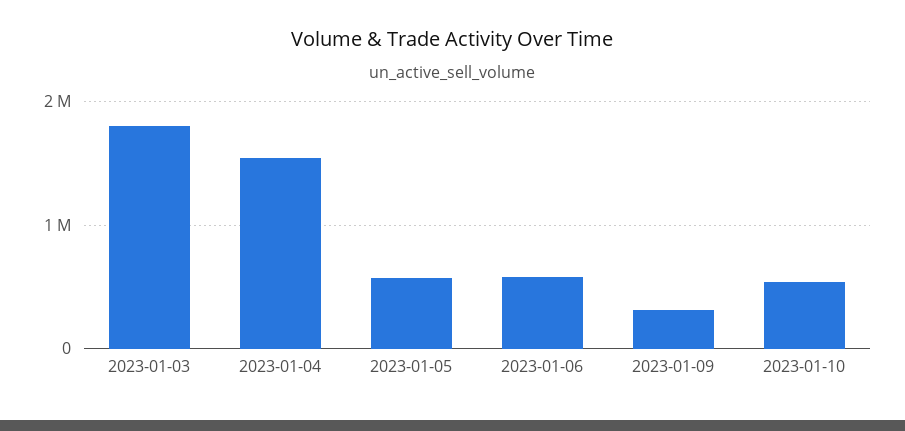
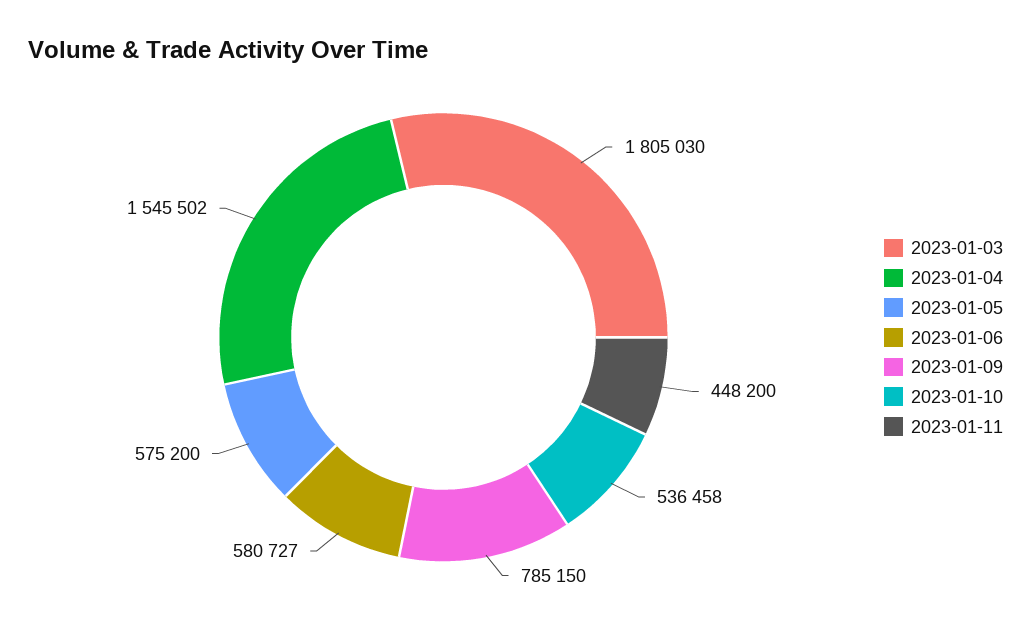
2023-01-09: 300000 -> 785150
2023-01-11: none -> 448200

